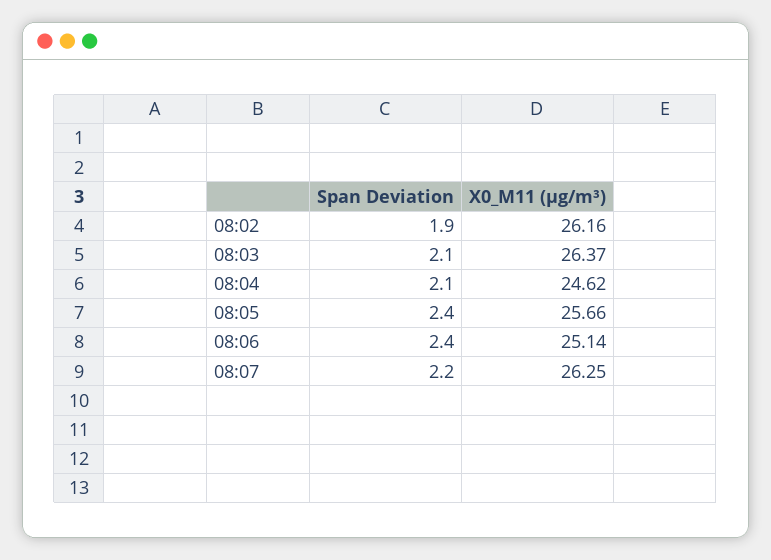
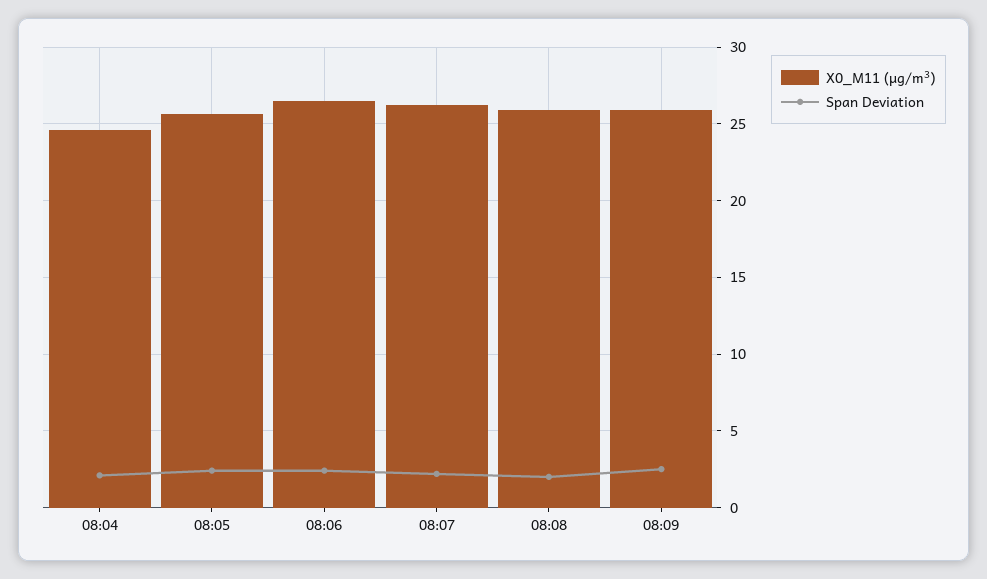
Span Deviation, 08:02: 1.9 -> none
X0_M11 (μg/m³), 08:02: 26.16 -> none
Span Deviation, 08:03: 2.1 -> none
X0_M11 (μg/m³), 08:03: 26.37 -> none
X0_M11 (μg/m³), 08:06: 25.14 -> 26.5
X0_M11 (μg/m³), 08:08: none -> 26
Span Deviation, 08:08: none -> 2
X0_M11 (μg/m³), 08:09: none -> 26
Span Deviation, 08:09: none -> 2.5

